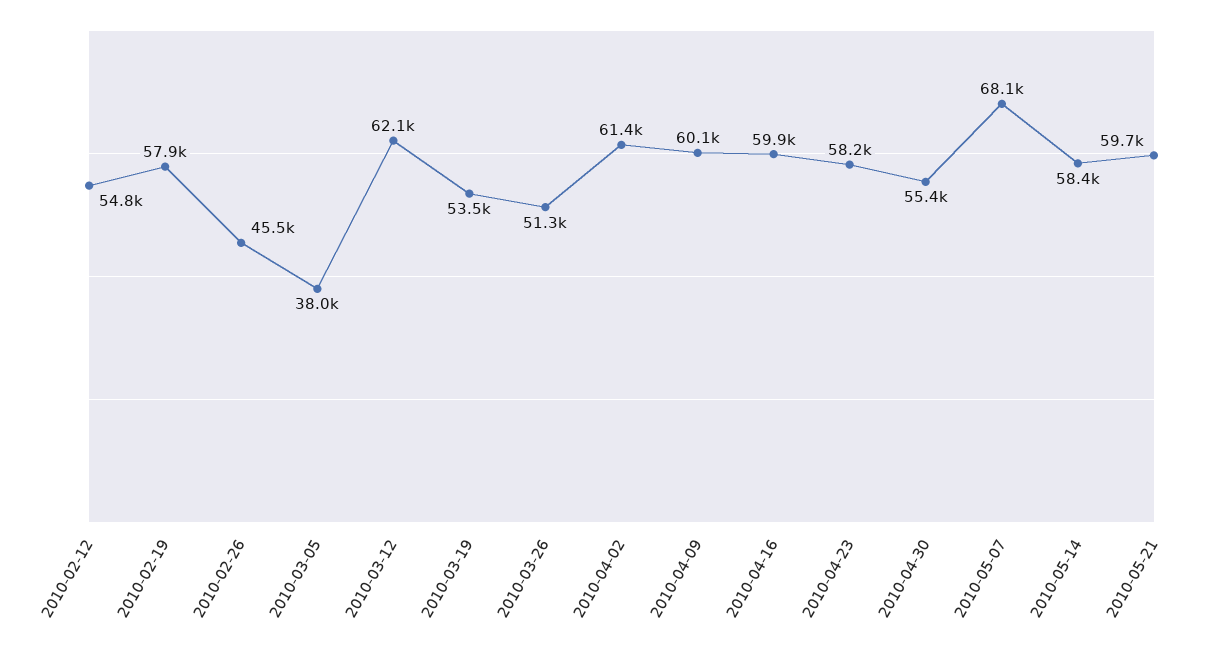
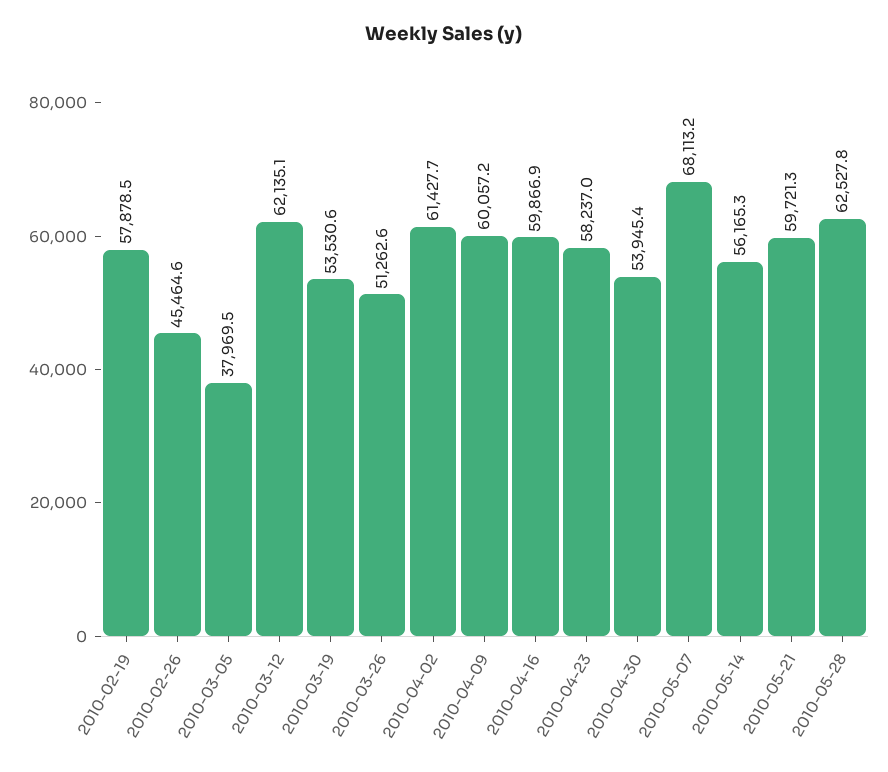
2010-02-12: 54800 -> none
2010-04-30: 55400 -> 53945.4
2010-05-14: 58400 -> 56165.3
2010-05-28: none -> 62527.8

